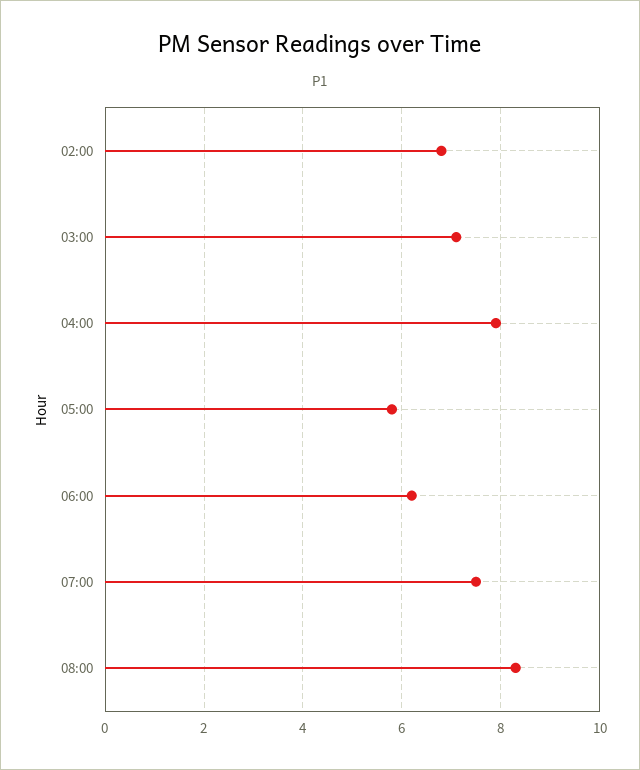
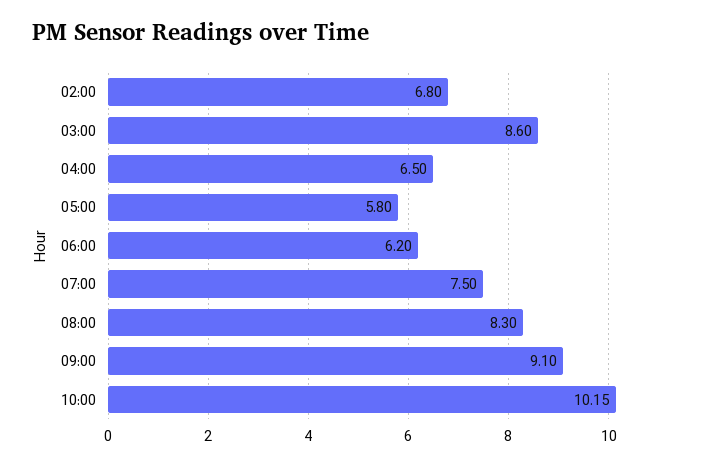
03:00: 7 -> 8.6
04:00: 8 -> 6.5
09:00: none -> 9.1
10:00: none -> 10.15

